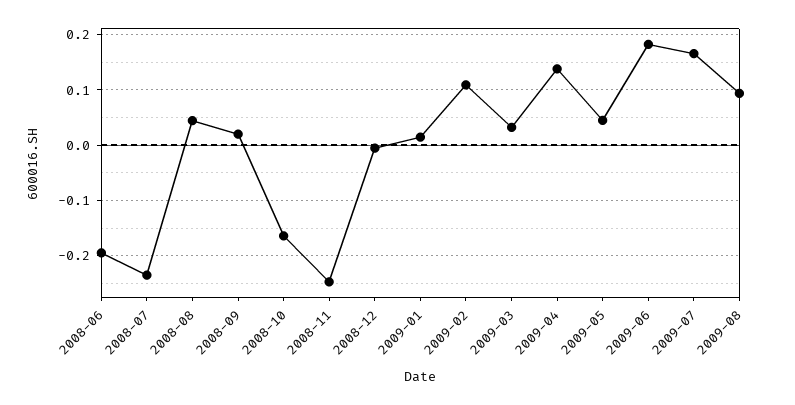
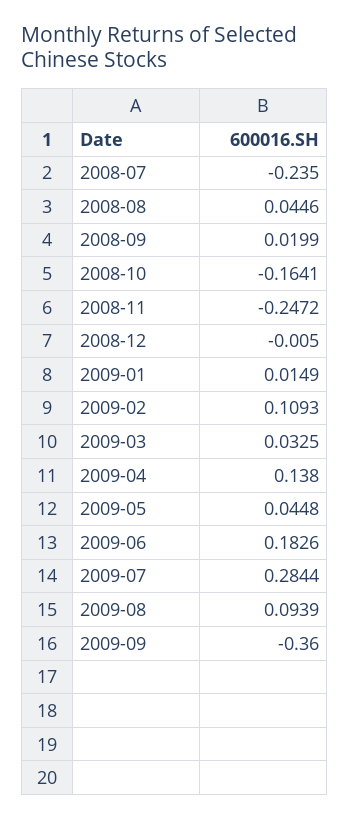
2008-06: -0.2 -> none
2009-07: 0.16 -> 0.2844
2009-09: none -> -0.36

